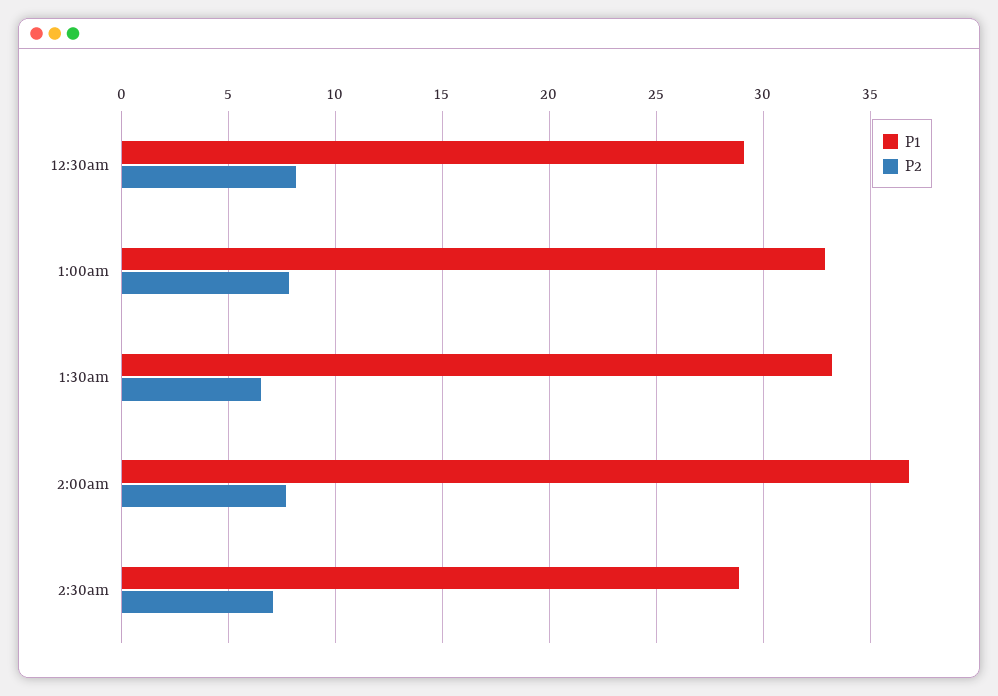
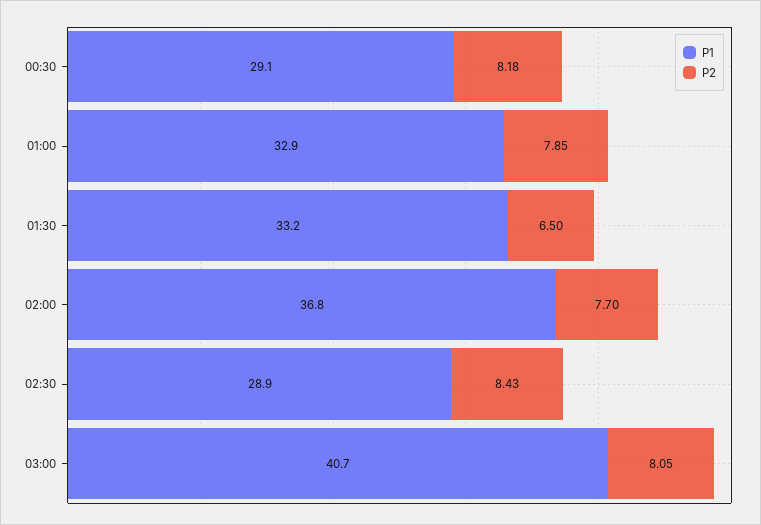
P2, 2:30am: 7 -> 8.43
P1, 03:00: none -> 40.7
P2, 03:00: none -> 8.05

